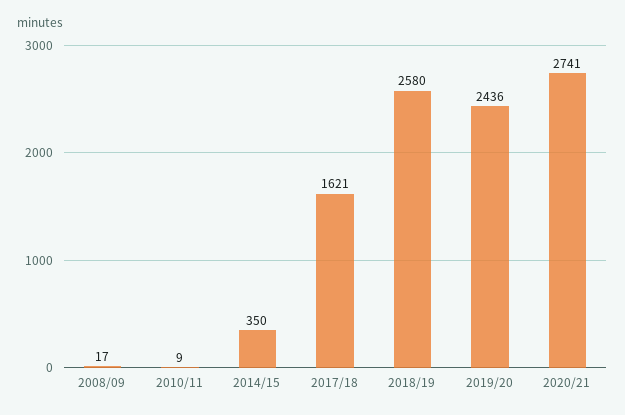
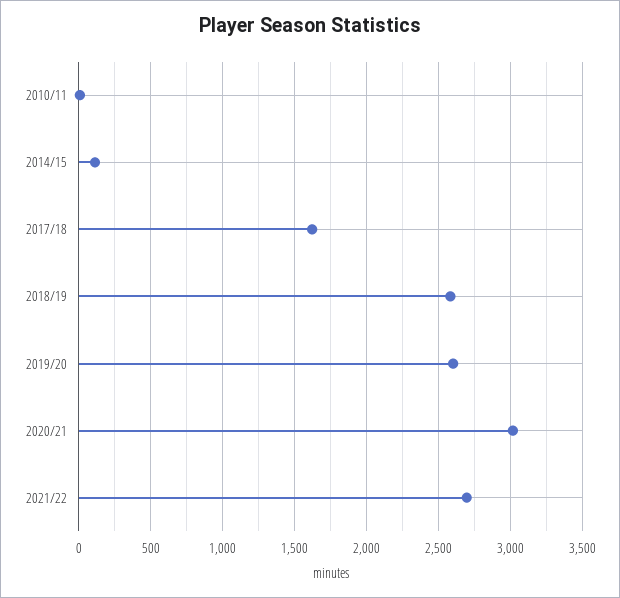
2008/09: 17 -> none
2014/15: 350 -> 100
2019/20: 2436 -> 2600
2020/21: 2741 -> 3000
2021/22: none -> 2700

